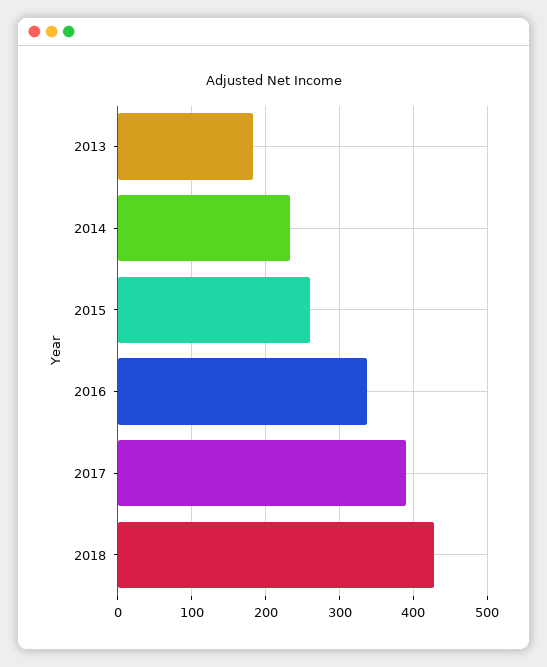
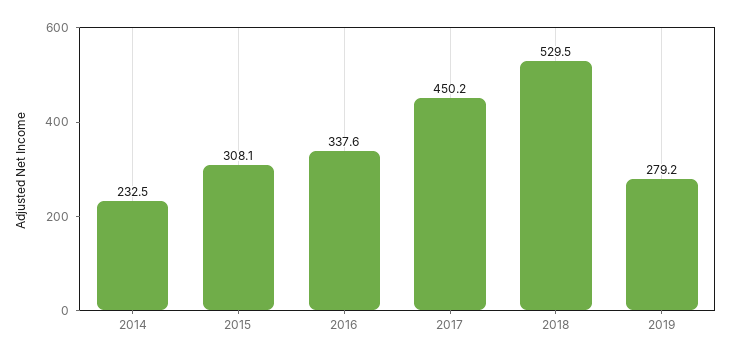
2013: 180 -> none
2015: 260 -> 308.1
2017: 390 -> 450.2
2018: 430 -> 529.5
2019: none -> 279.2

